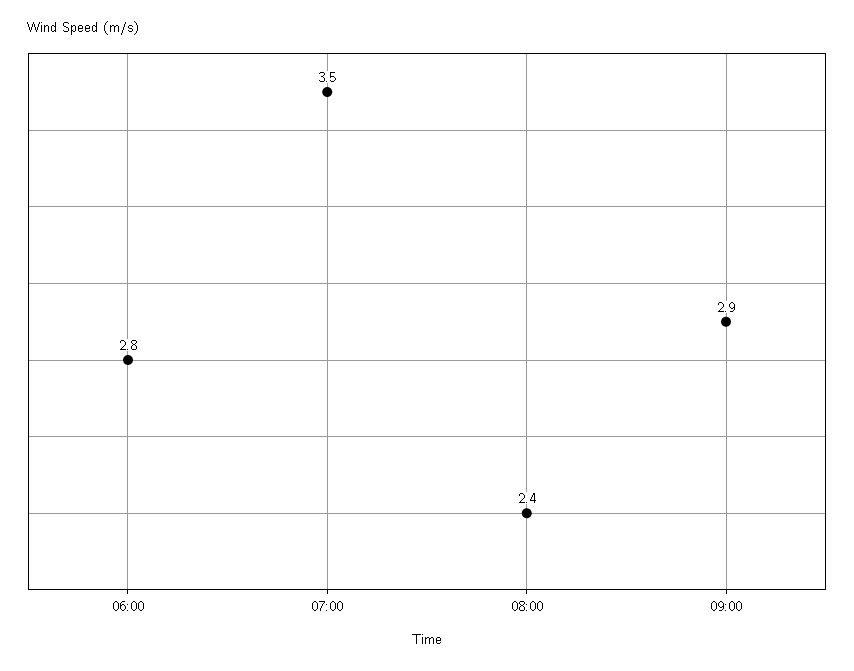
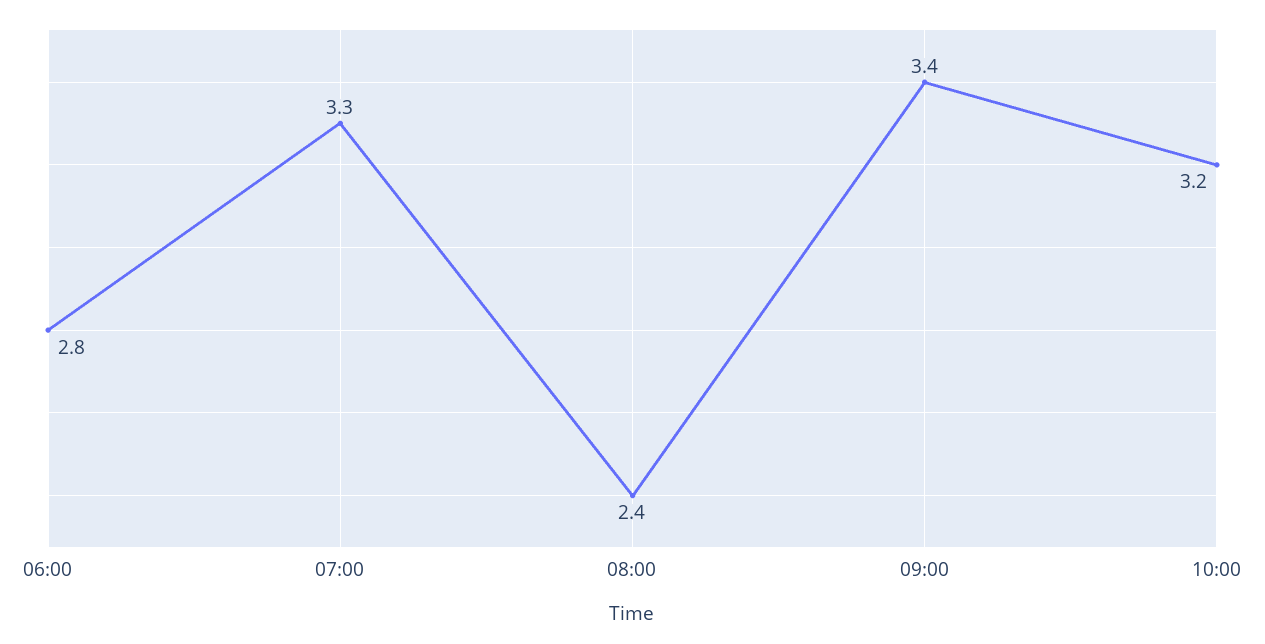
07:00: 3.5 -> 3.3
09:00: 2.9 -> 3.4
10:00: none -> 3.2

